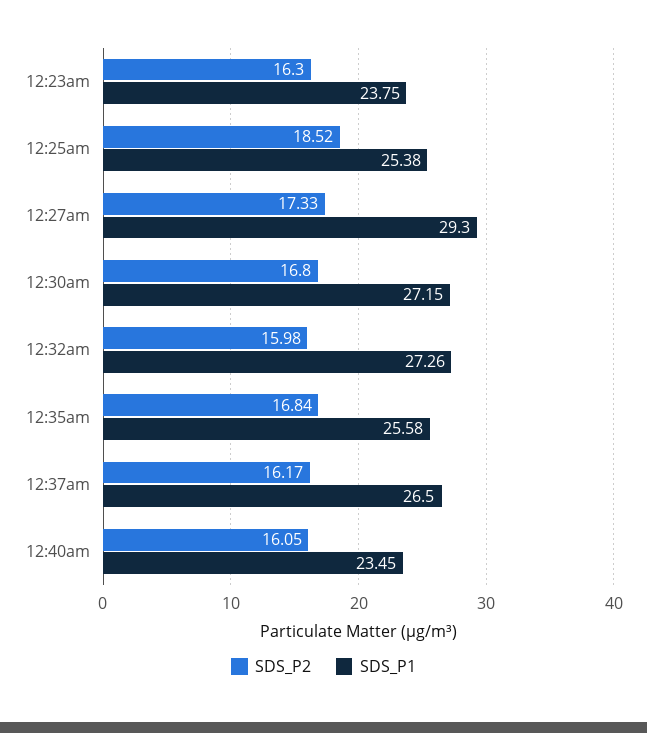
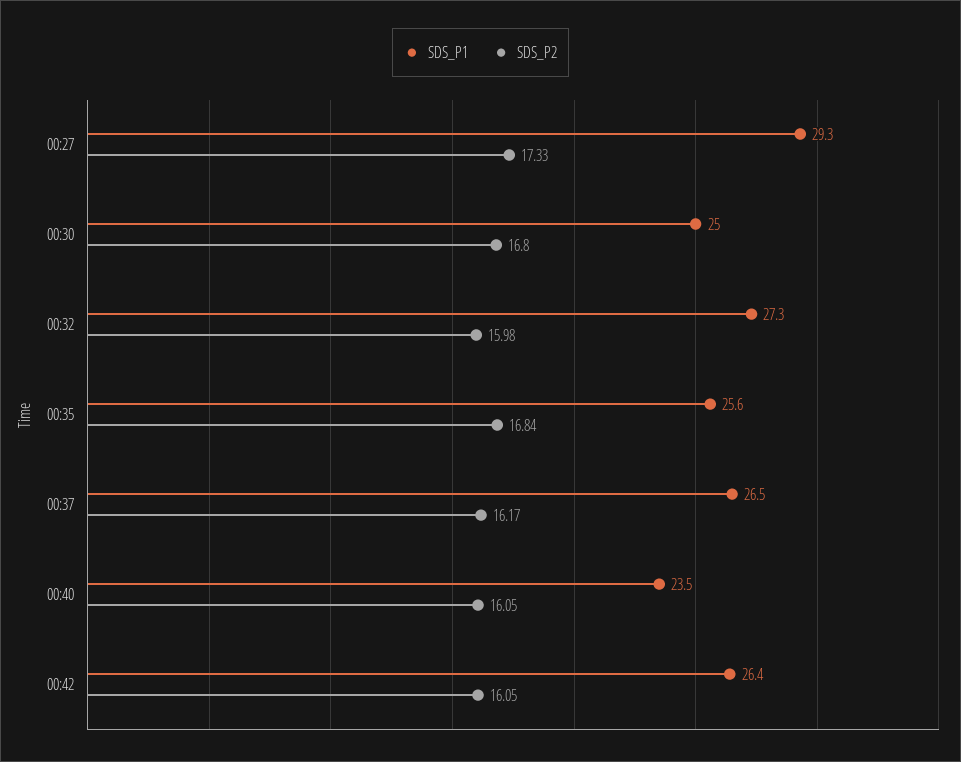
SDS_P2, 12:23am: 16.3 -> none
SDS_P1, 12:23am: 23.75 -> none
SDS_P2, 12:25am: 18.52 -> none
SDS_P1, 12:25am: 25.38 -> none
SDS_P1, 12:30am: 27.15 -> 25
SDS_P1, 00:42: none -> 26.4
SDS_P2, 00:42: none -> 16.05

